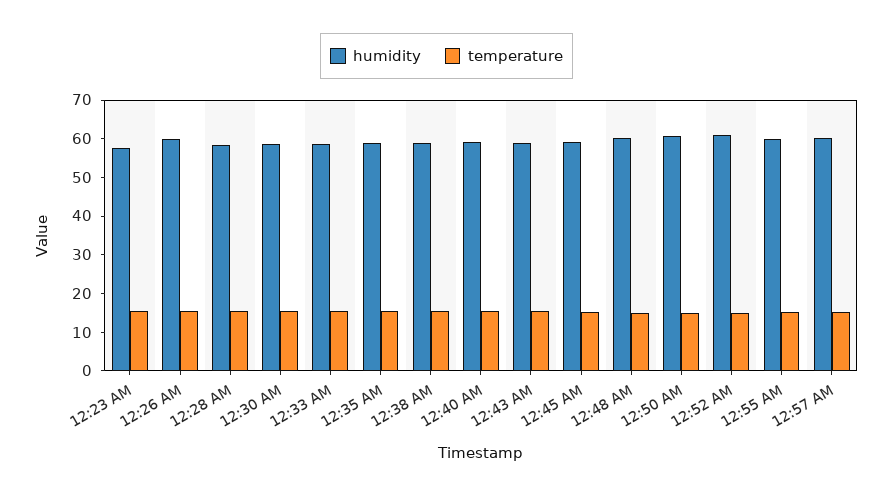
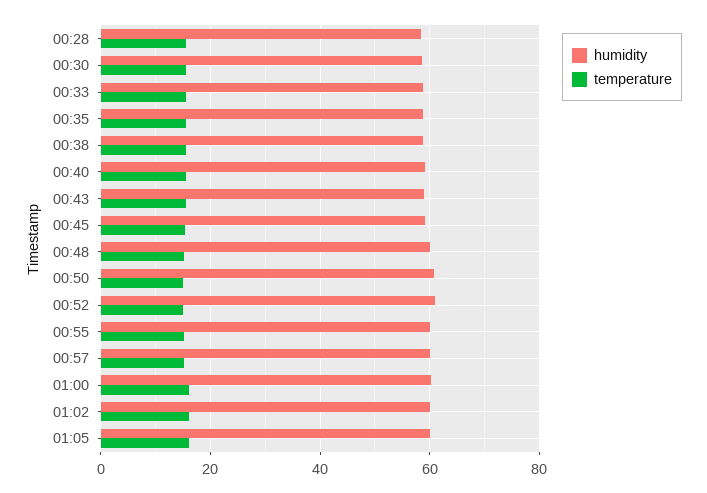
humidity, 12:23 AM: 57.5 -> none
temperature, 12:23 AM: 15 -> none
humidity, 12:26 AM: 60 -> none
temperature, 12:26 AM: 15 -> none
humidity, 01:00: none -> 60
temperature, 01:00: none -> 16
humidity, 01:02: none -> 60
temperature, 01:02: none -> 16
humidity, 01:05: none -> 60
temperature, 01:05: none -> 16

